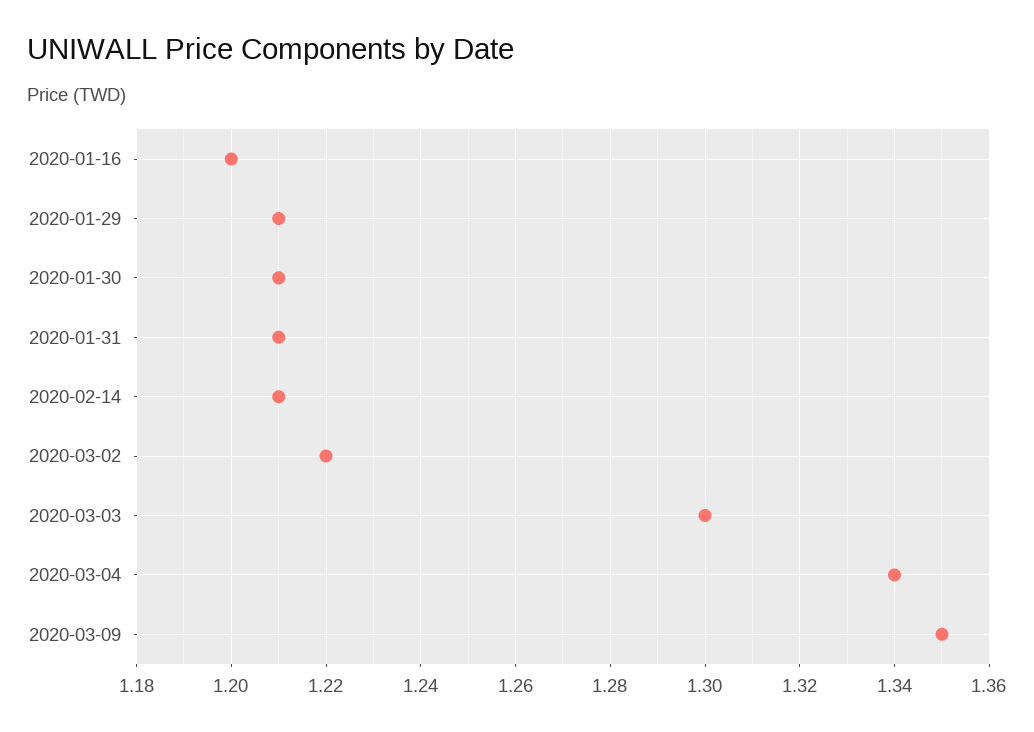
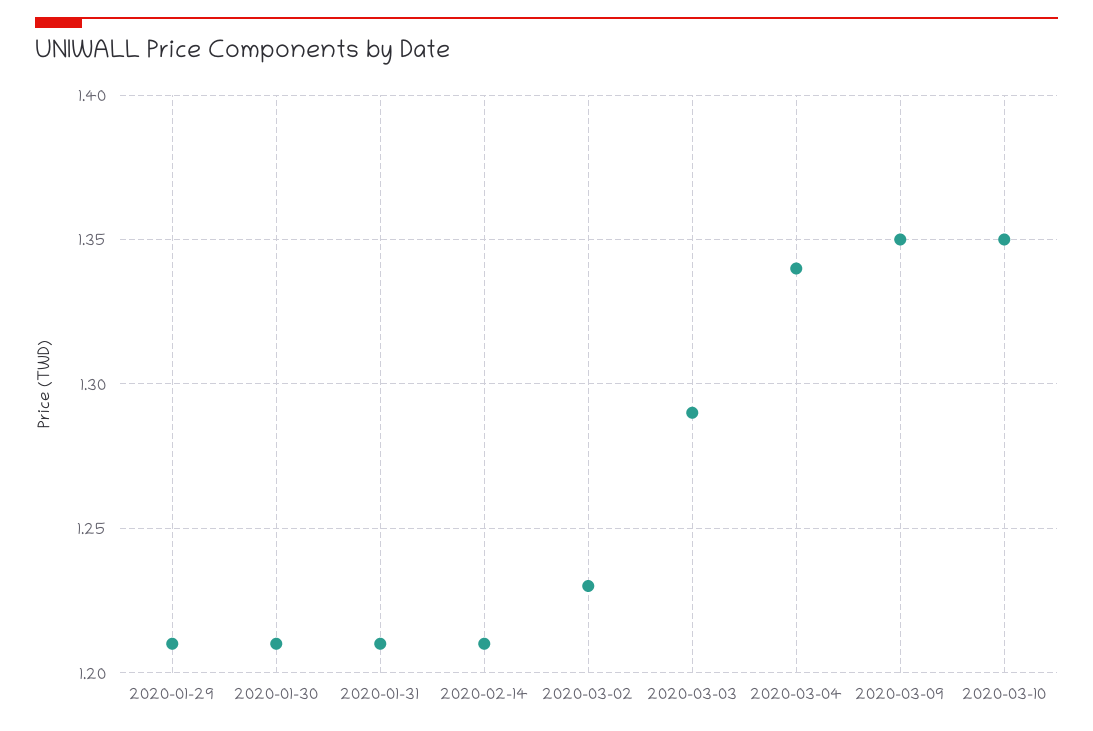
2020-01-16: 1.2 -> none
2020-03-02: 1.22 -> 1.23
2020-03-03: 1.3 -> 1.29
2020-03-10: none -> 1.35

